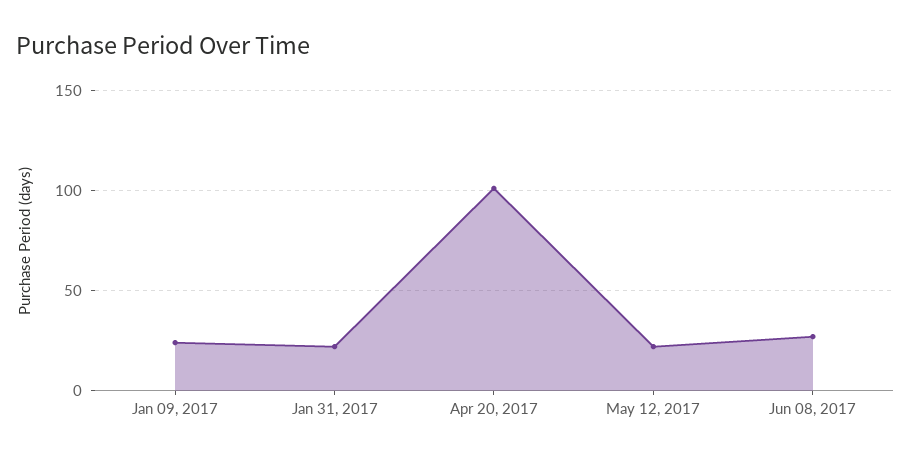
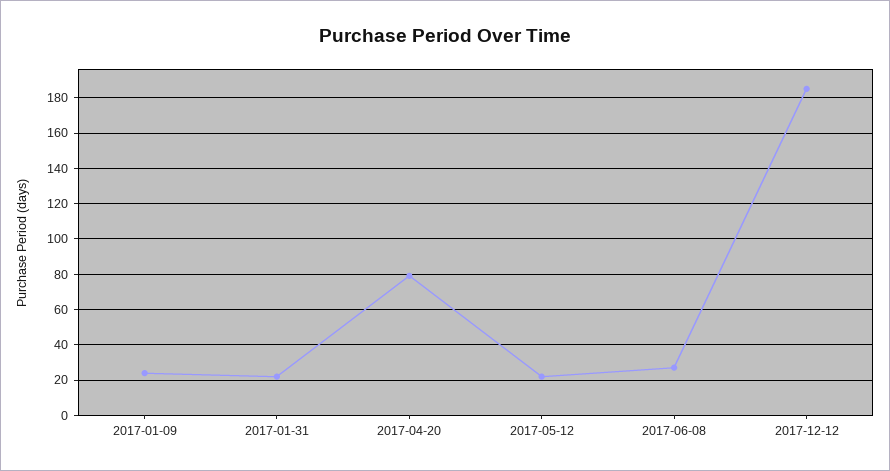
Apr 20, 2017: 100 -> 80
2017-12-12: none -> 185

